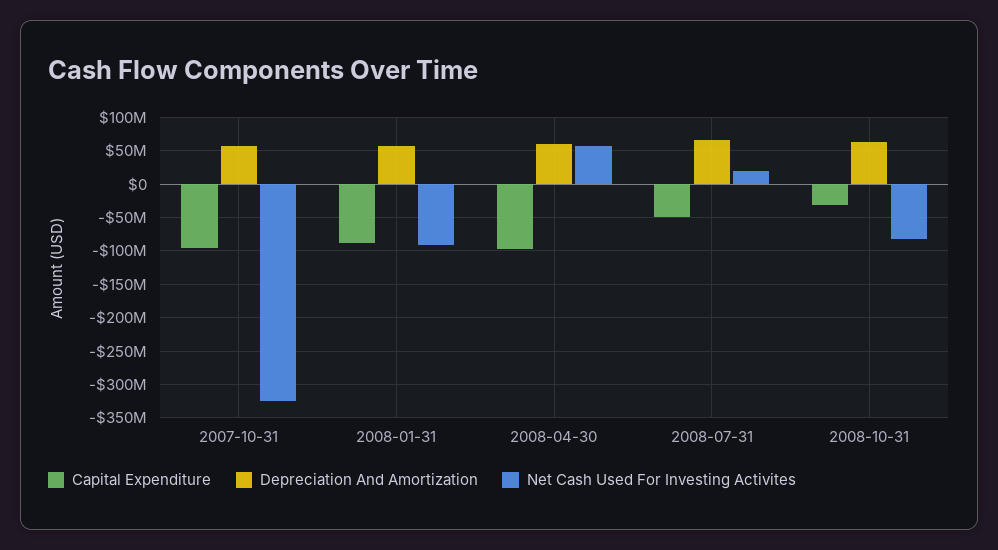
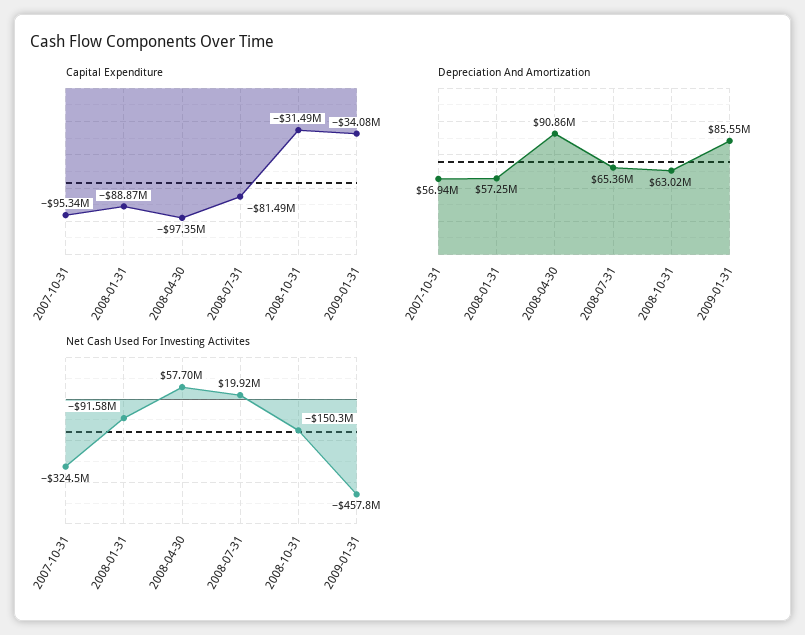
Depreciation And Amortization, 2008-04-30: 60000000 -> 90860000
Capital Expenditure, 2008-07-31: -50000000 -> -81490000
Net Cash Used For Investing Activites, 2008-10-31: -80000000 -> -150300000
Capital Expenditure, 2009-01-31: none -> -34080000
Depreciation And Amortization, 2009-01-31: none -> 85550000
Net Cash Used For Investing Activites, 2009-01-31: none -> -457800000

